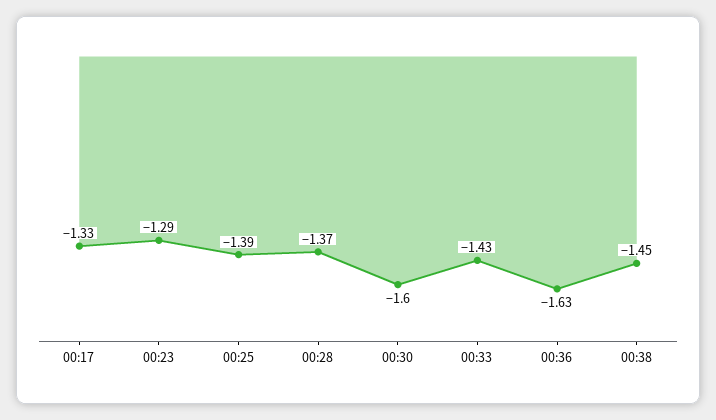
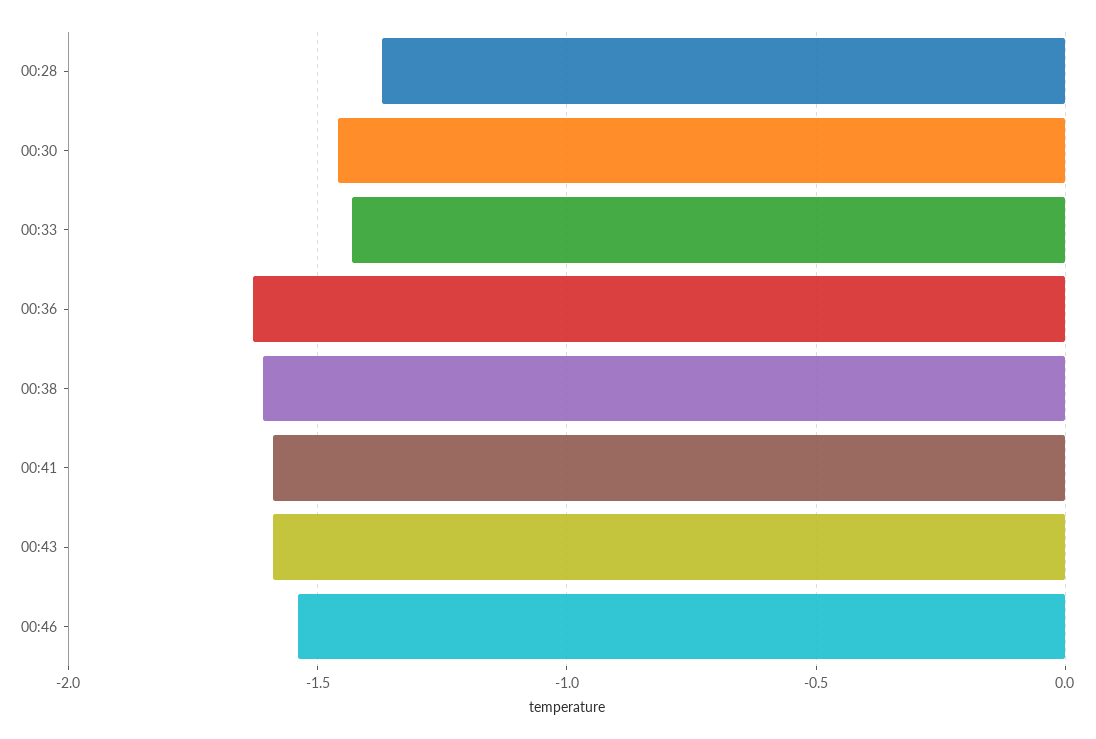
00:17: -1.33 -> none
00:23: -1.29 -> none
00:25: -1.39 -> none
00:30: -1.6 -> -1.45
00:38: -1.45 -> -1.6
00:41: none -> -1.6
00:43: none -> -1.6
00:46: none -> -1.55

